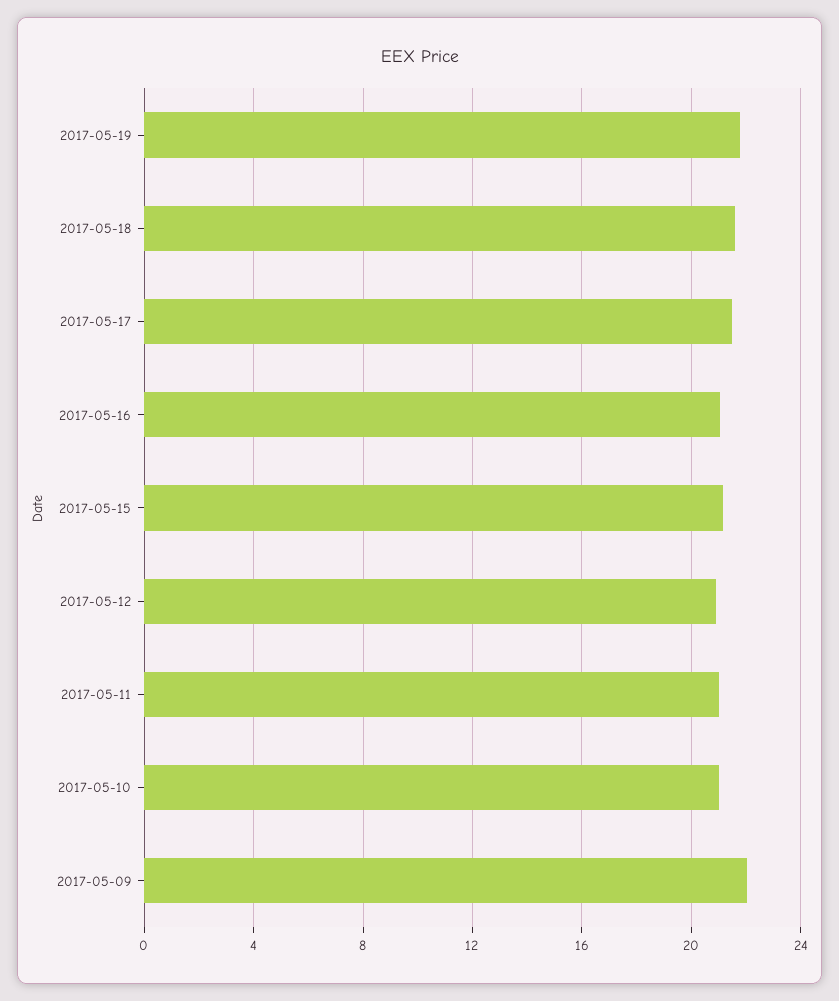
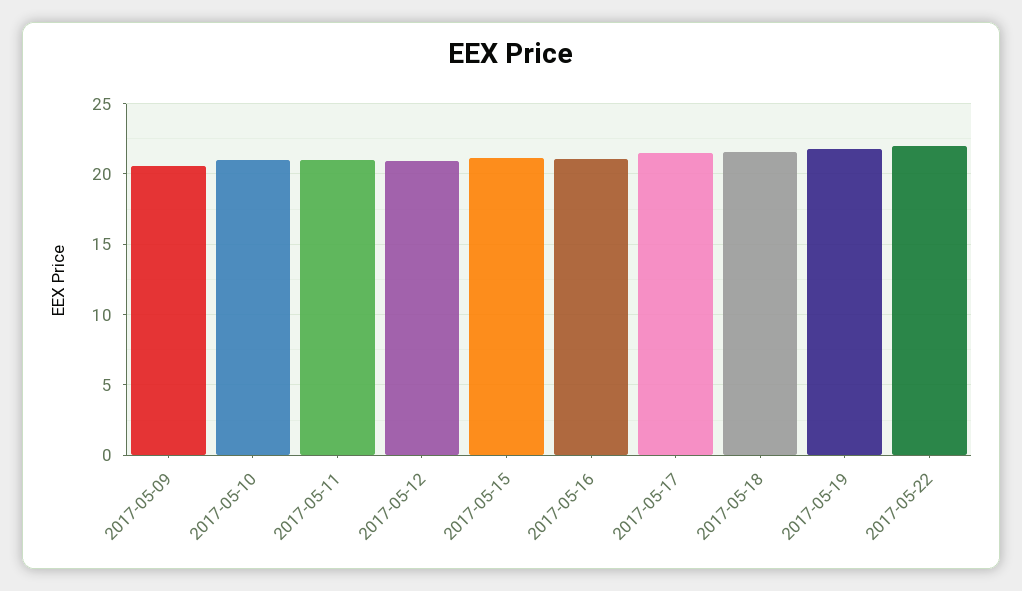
2017-05-09: 22 -> 20.5
2017-05-22: none -> 22

